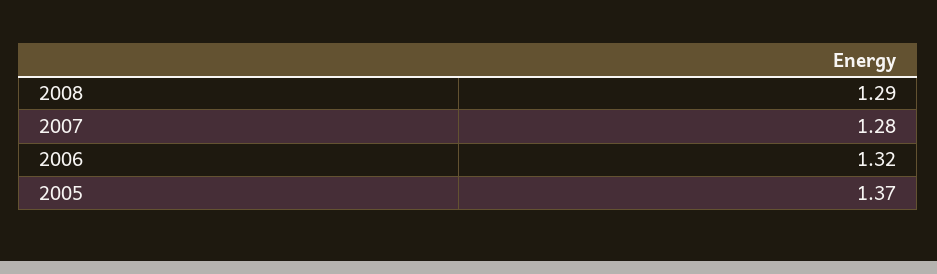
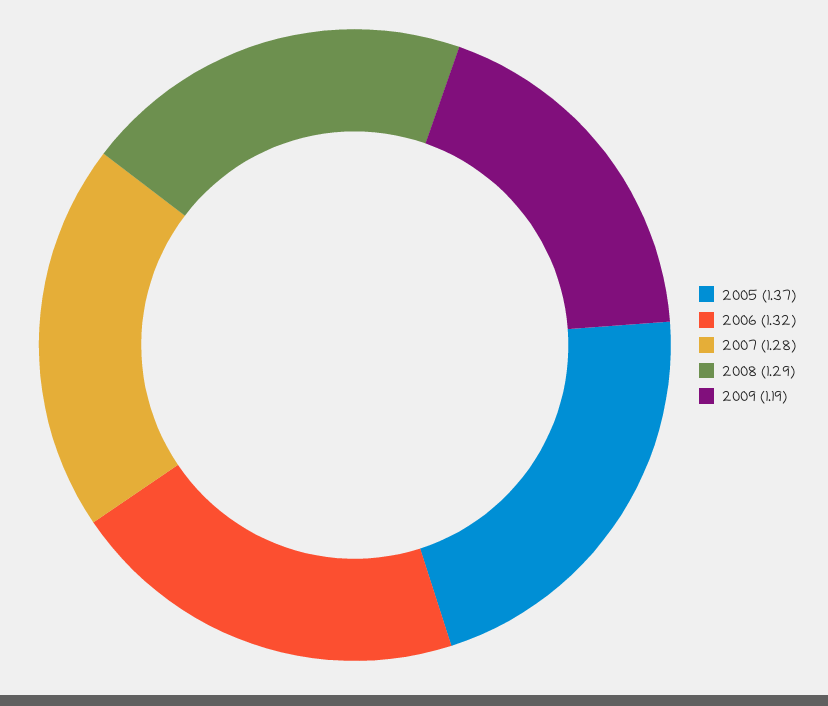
2009: none -> 1.19

